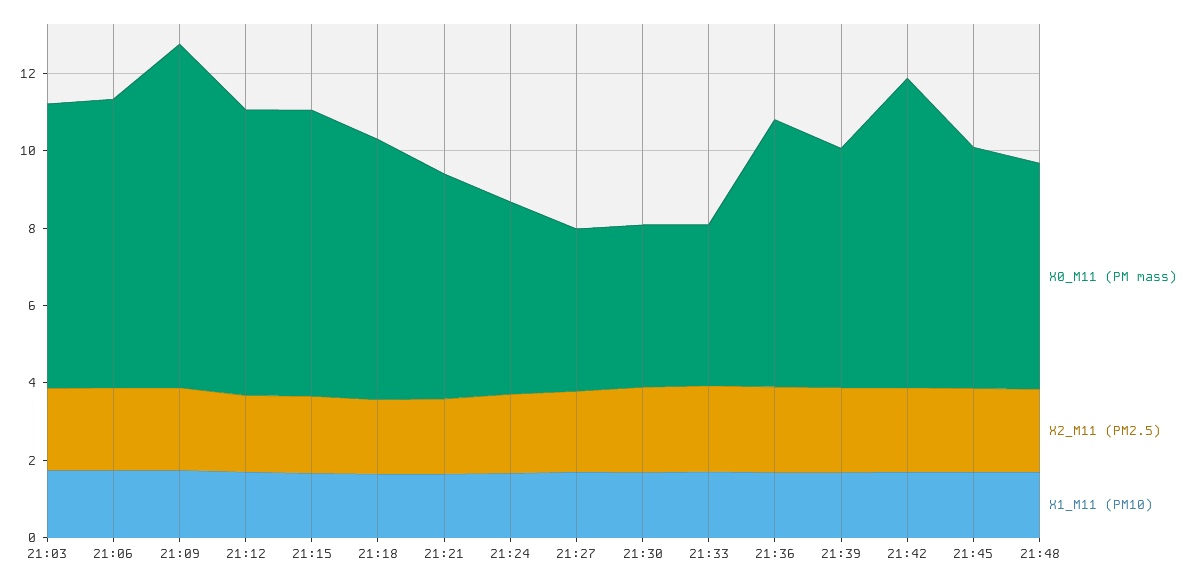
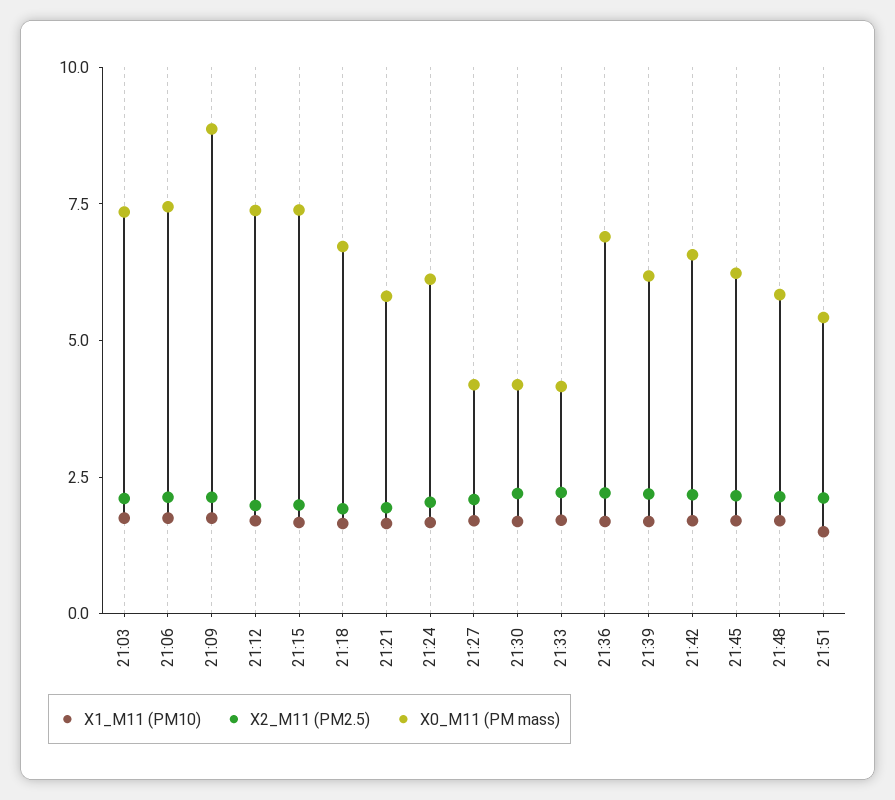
X0_M11 (PM mass), 21:24: 5 -> 6
X0_M11 (PM mass), 21:42: 8 -> 6.5
X1_M11 (PM10), 21:51: none -> 1.5
X2_M11 (PM2.5), 21:51: none -> 2
X0_M11 (PM mass), 21:51: none -> 5.5

